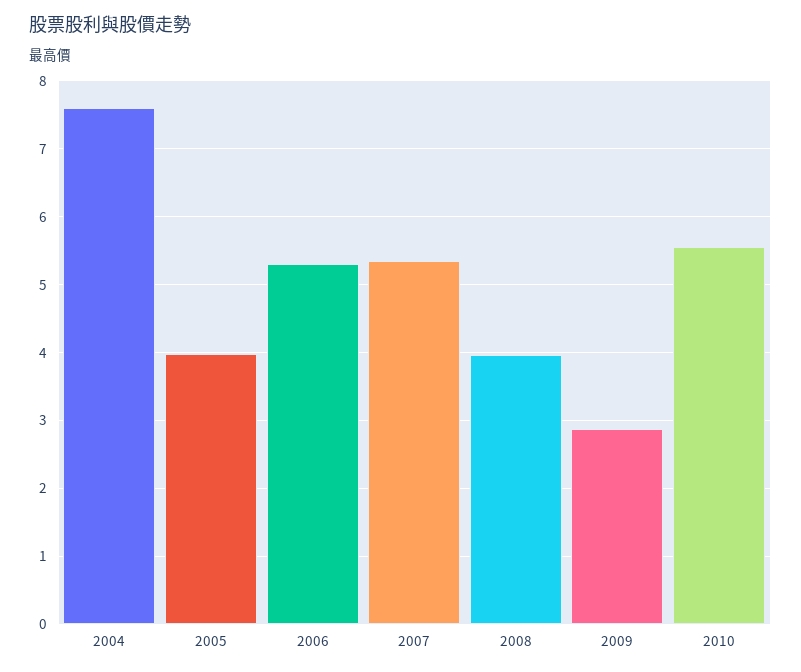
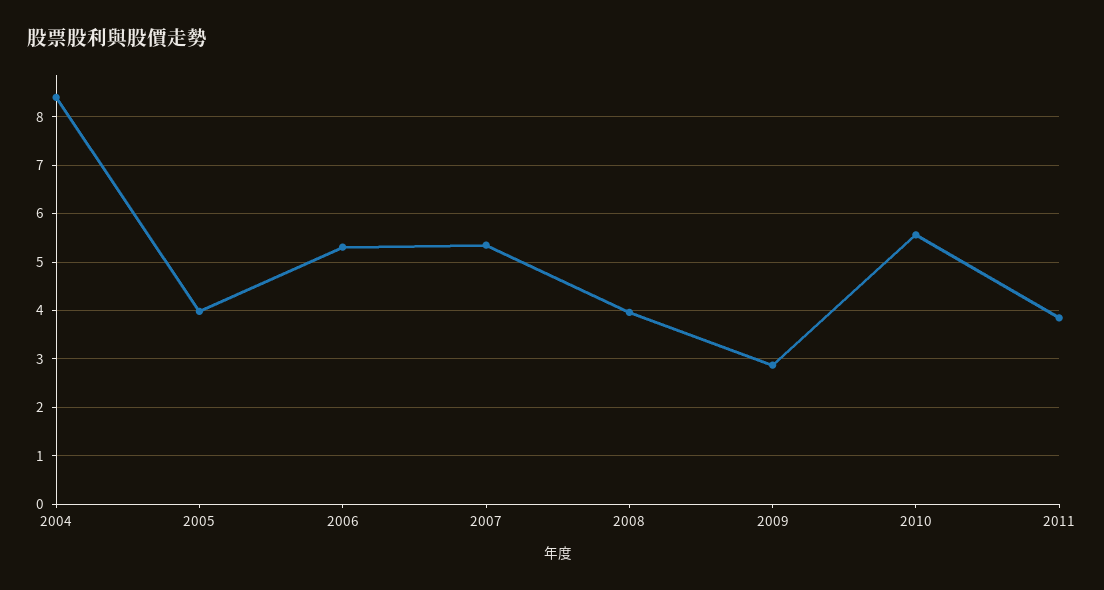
2004: 7.6 -> 8.4
2011: none -> 3.8

